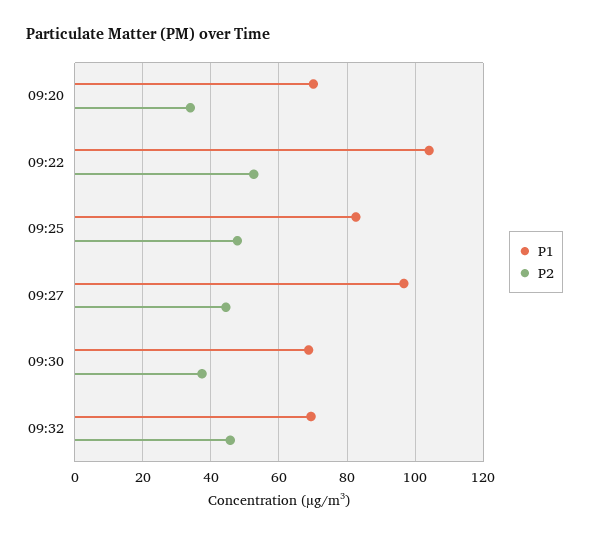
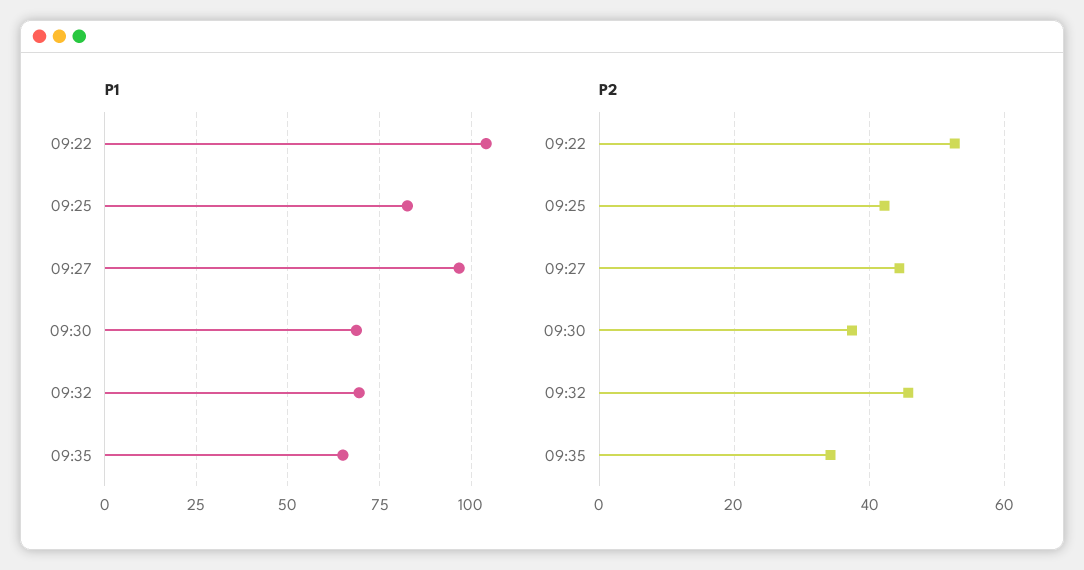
P1, 09:20: 70 -> none
P2, 09:20: 34 -> none
P2, 09:25: 48 -> 42
P1, 09:35: none -> 65
P2, 09:35: none -> 34

